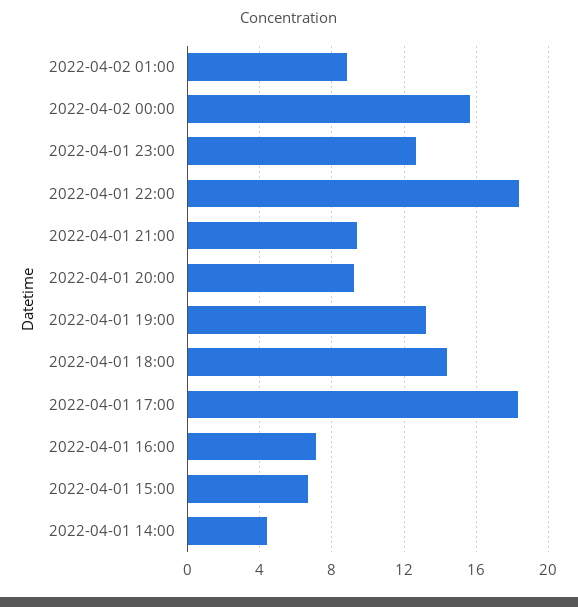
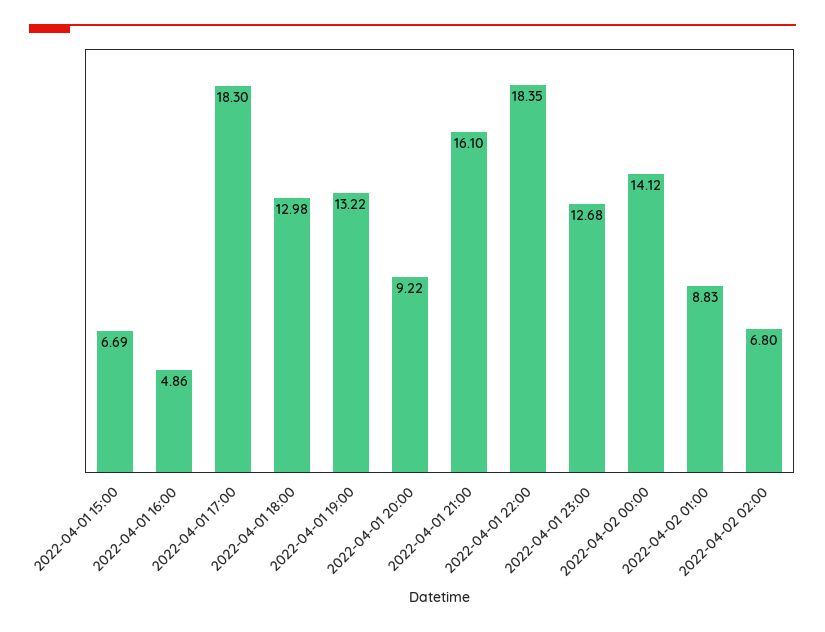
2022-04-02 00:00: 15.5 -> 14.12
2022-04-01 21:00: 9.5 -> 16.1
2022-04-01 18:00: 14.5 -> 12.98
2022-04-01 16:00: 7 -> 4.86
2022-04-01 14:00: 4.5 -> none
2022-04-02 02:00: none -> 6.8

